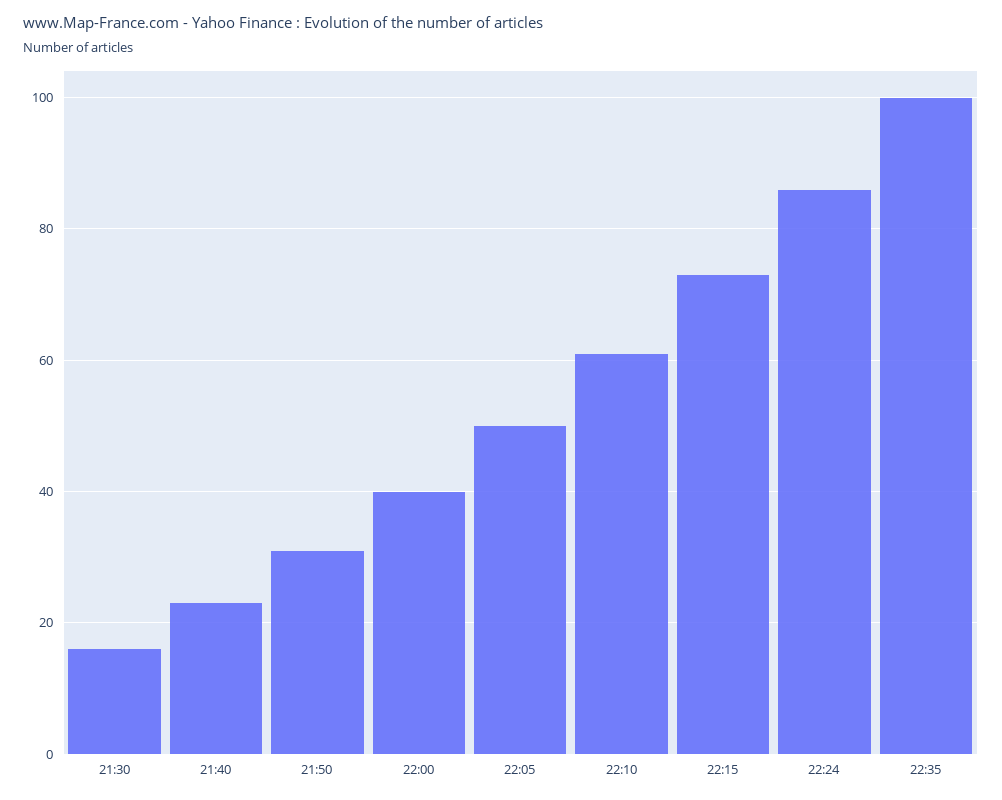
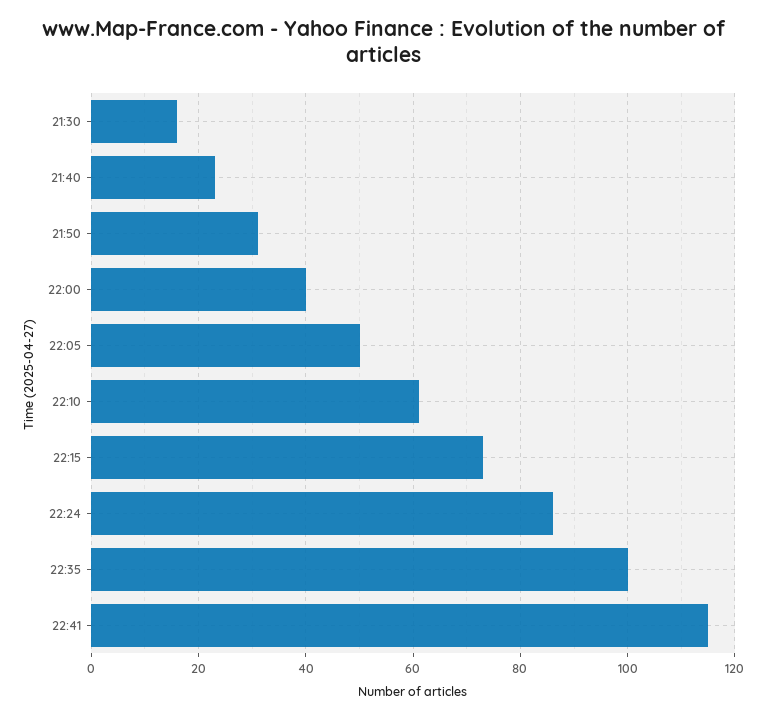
22:41: none -> 115

